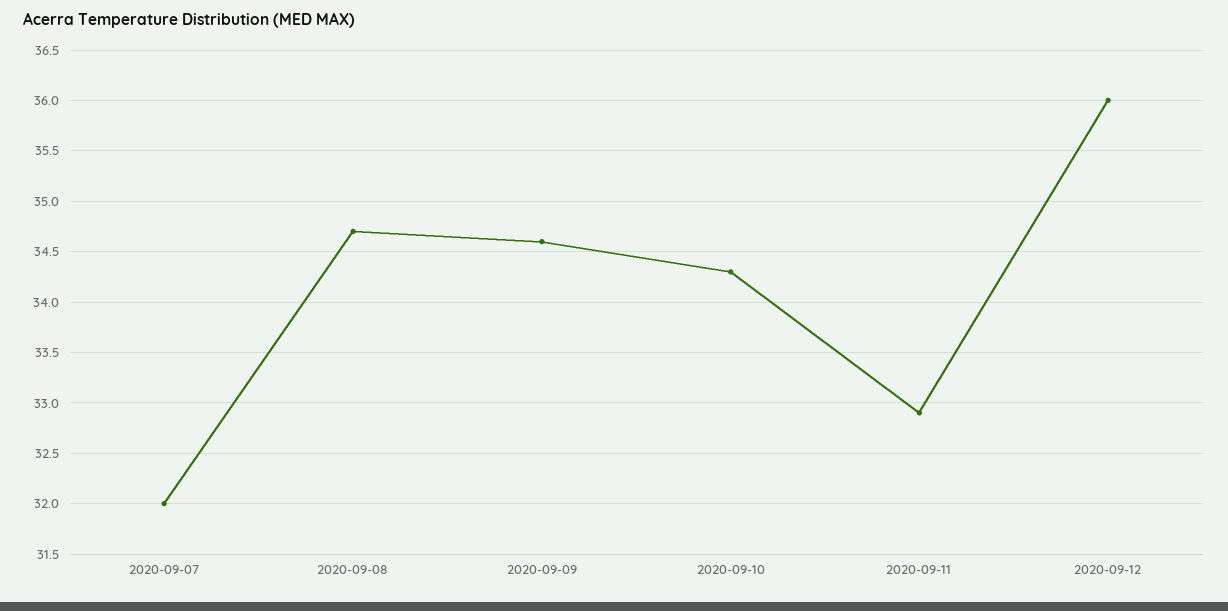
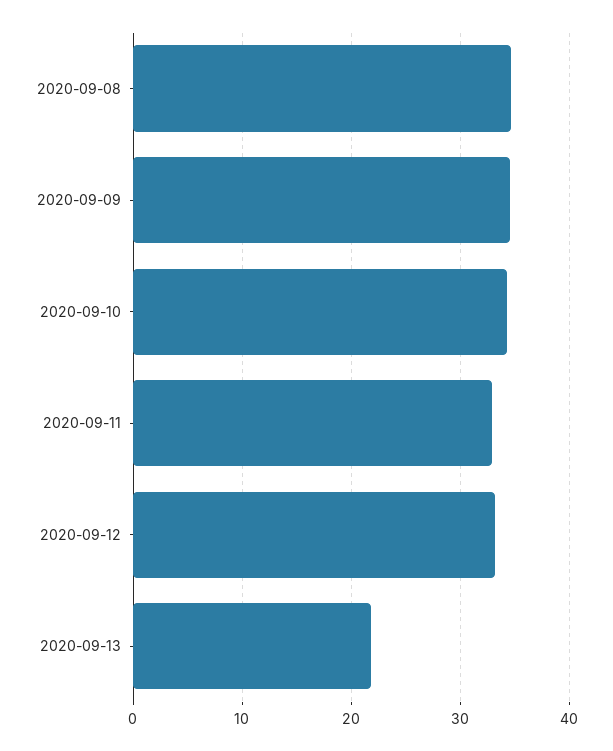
2020-09-07: 32 -> none
2020-09-12: 36 -> 33
2020-09-13: none -> 22

